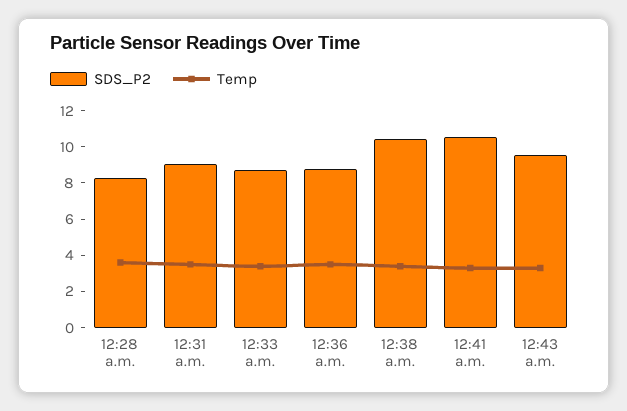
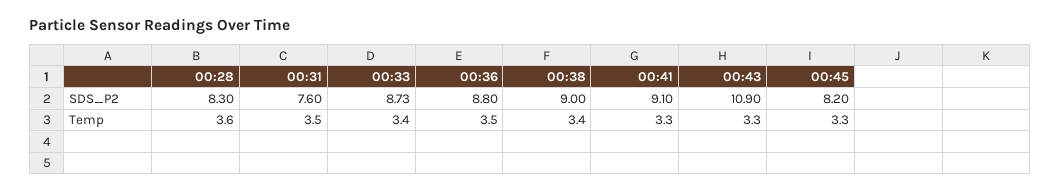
SDS_P2, 12:31 a.m.: 9 -> 7.6
SDS_P2, 12:38 a.m.: 10.5 -> 9
SDS_P2, 12:41 a.m.: 10.5 -> 9.1
SDS_P2, 12:43 a.m.: 9.5 -> 10.9
SDS_P2, 00:45: none -> 8.2
Temp, 00:45: none -> 3.3

